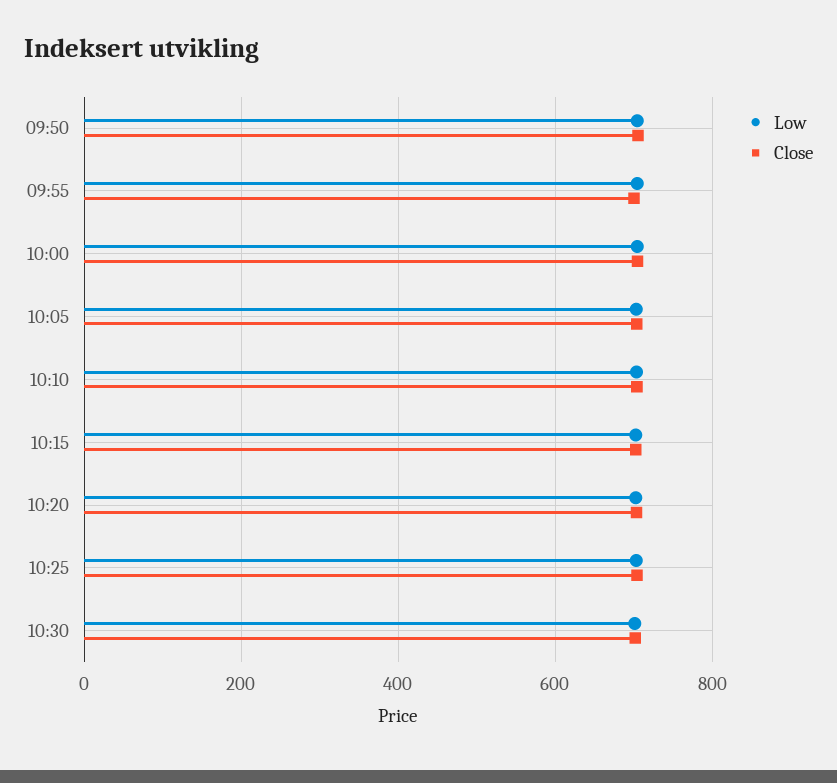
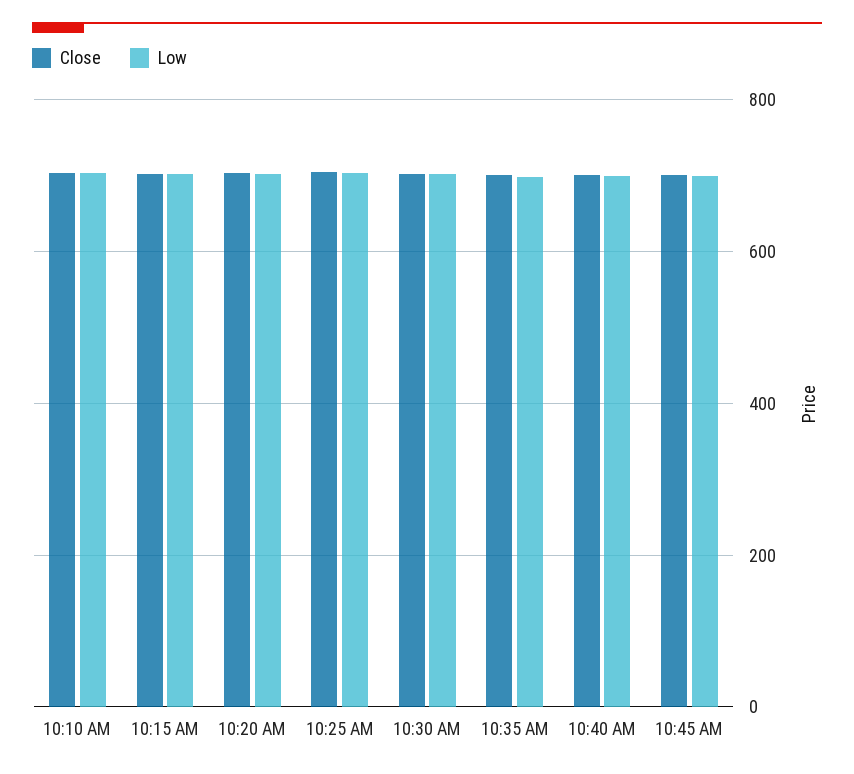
Low, 09:50: 700 -> none
Close, 09:50: 700 -> none
Low, 09:55: 700 -> none
Close, 09:55: 700 -> none
Low, 10:00: 700 -> none
Close, 10:00: 700 -> none
Low, 10:05: 700 -> none
Close, 10:05: 700 -> none
Close, 10:35 AM: none -> 700
Low, 10:35 AM: none -> 700
Close, 10:40 AM: none -> 700
Low, 10:40 AM: none -> 700
Close, 10:45 AM: none -> 700
Low, 10:45 AM: none -> 700

